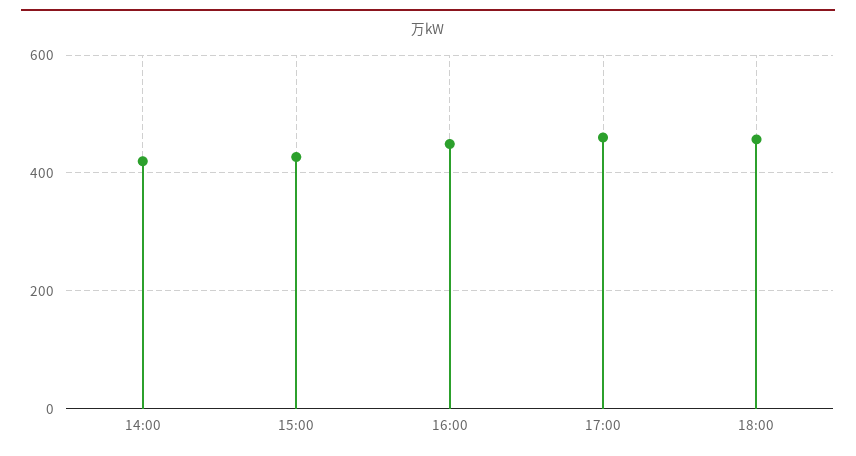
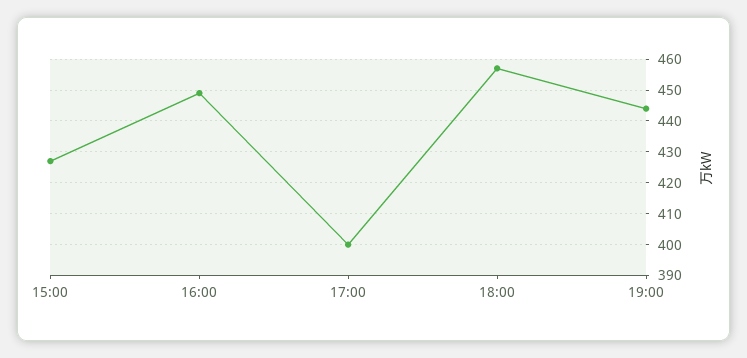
14:00: 420 -> none
17:00: 460 -> 400
19:00: none -> 445

